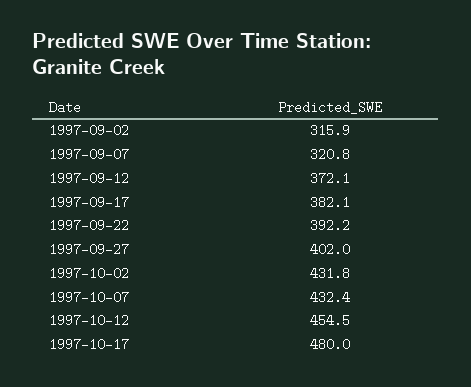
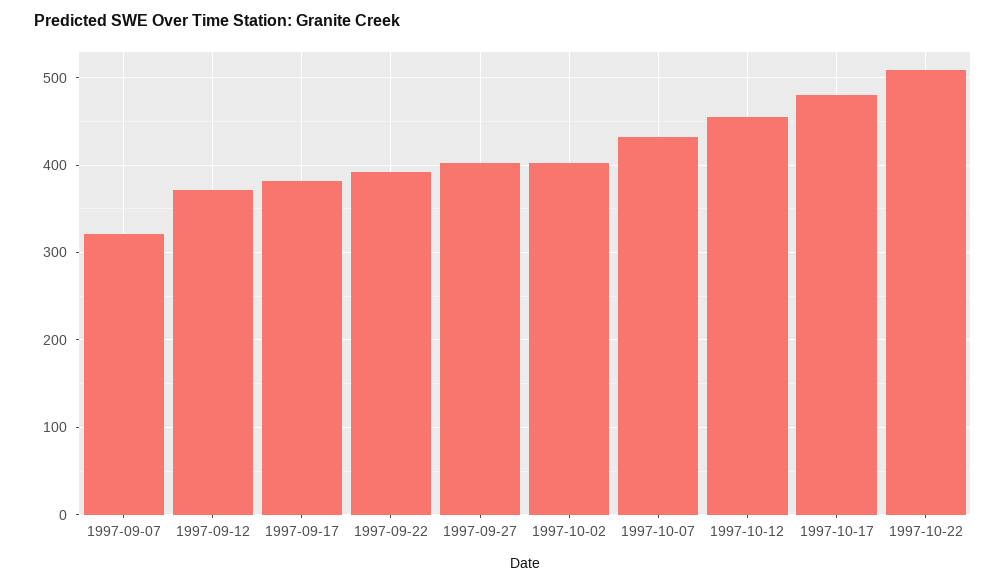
1997-09-02: 315.9 -> none
1997-10-02: 431.8 -> 400
1997-10-22: none -> 510

